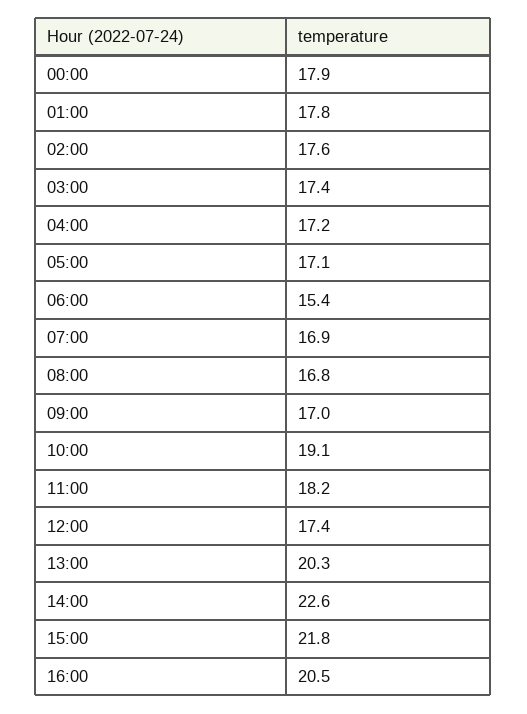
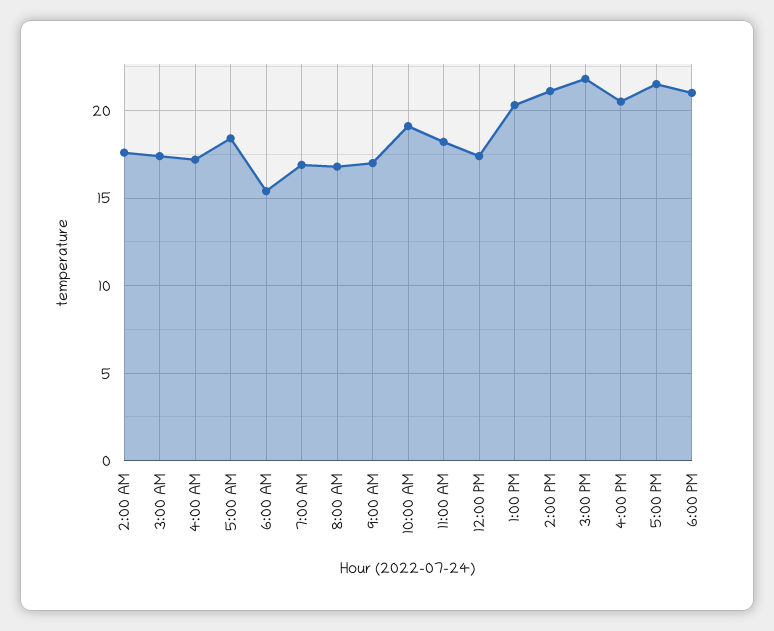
00:00: 17.9 -> none
01:00: 17.8 -> none
05:00: 17.1 -> 18.5
14:00: 22.6 -> 21
5:00 PM: none -> 21.5
6:00 PM: none -> 21

